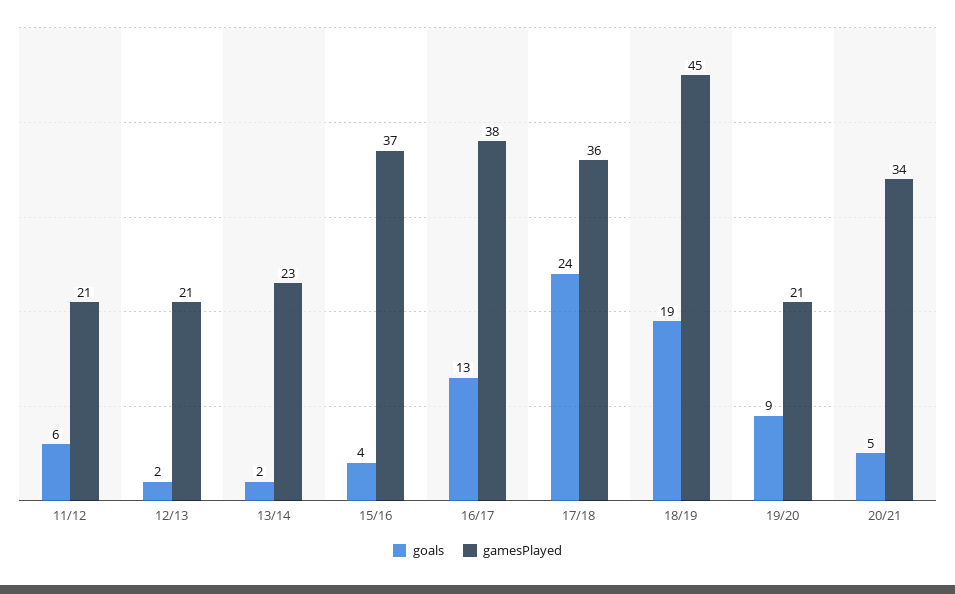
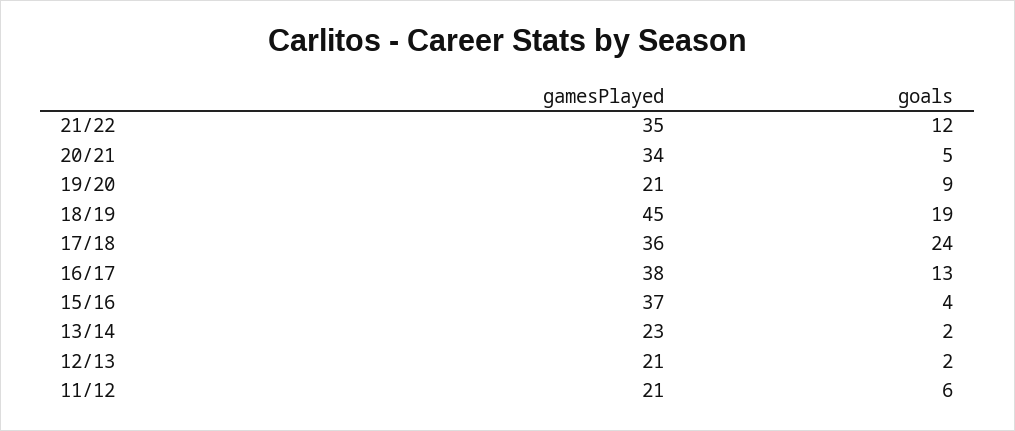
gamesPlayed, 21/22: none -> 35
goals, 21/22: none -> 12

